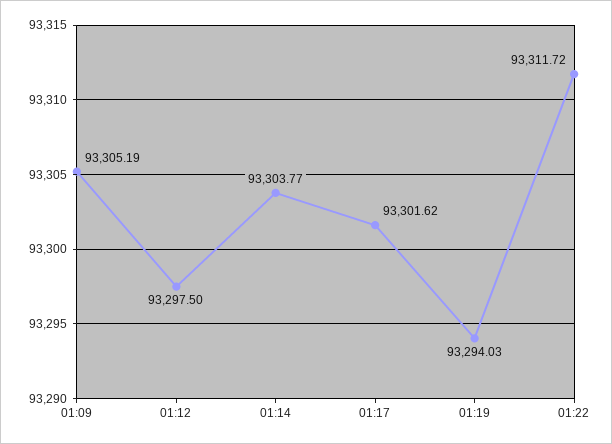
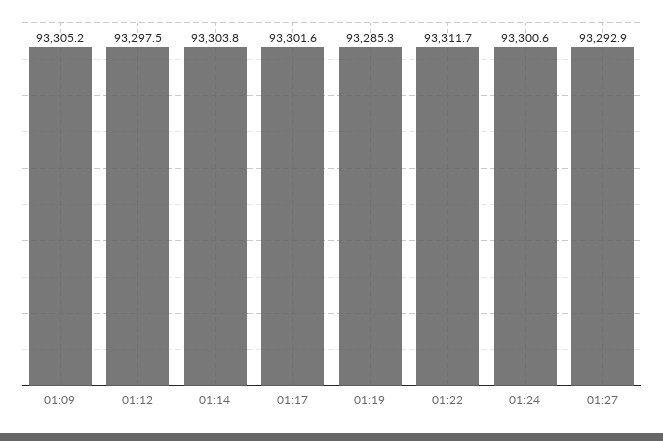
01:19: 93294.03 -> 93285.3
01:24: none -> 93300.6
01:27: none -> 93292.9

